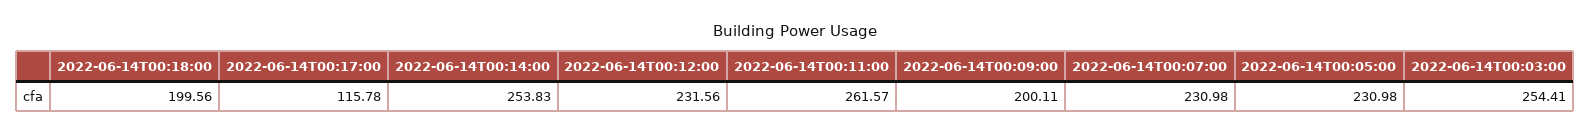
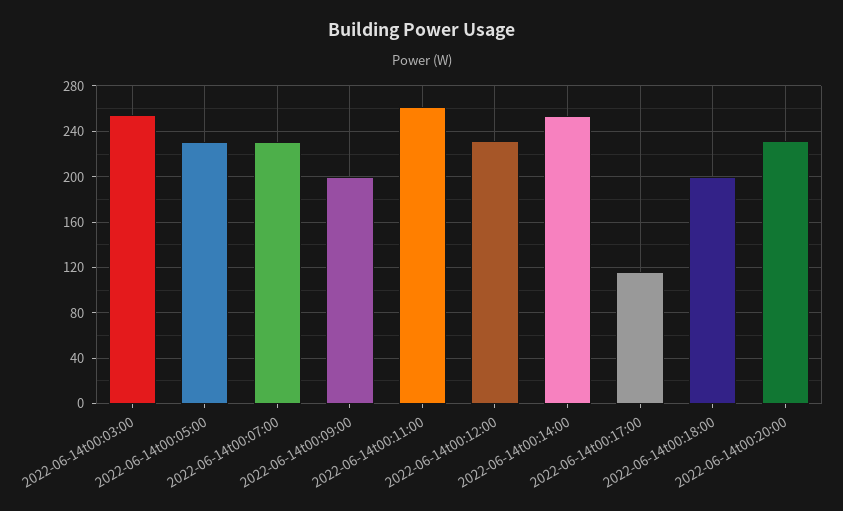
2022-06-14t00:20:00: none -> 230

